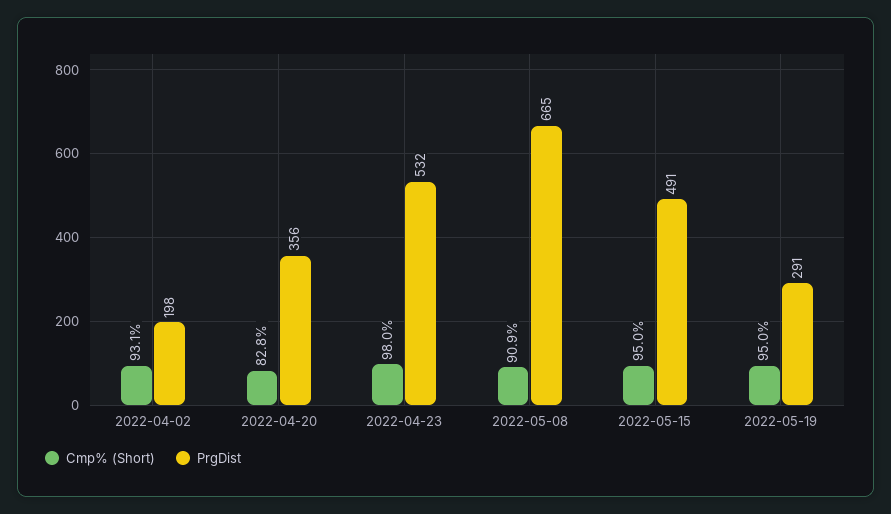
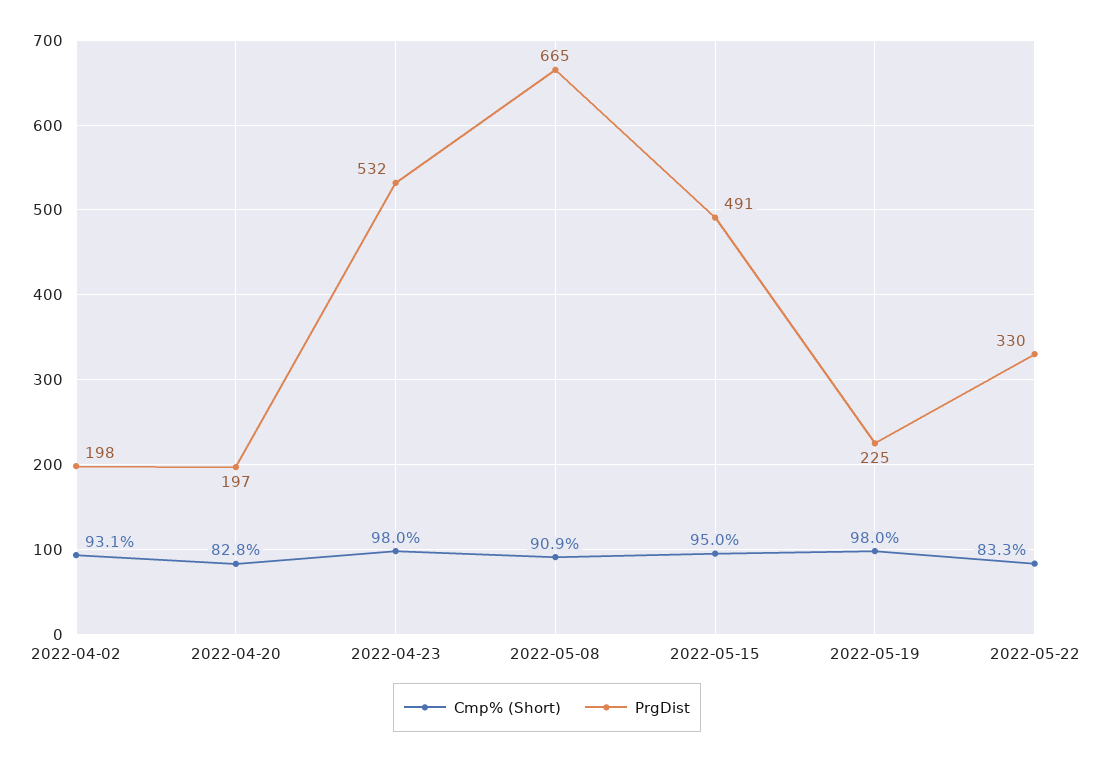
PrgDist, 2022-04-20: 356 -> 197
Cmp% (Short), 2022-05-19: 95 -> 98
PrgDist, 2022-05-19: 291 -> 225
Cmp% (Short), 2022-05-22: none -> 83.3
PrgDist, 2022-05-22: none -> 330

